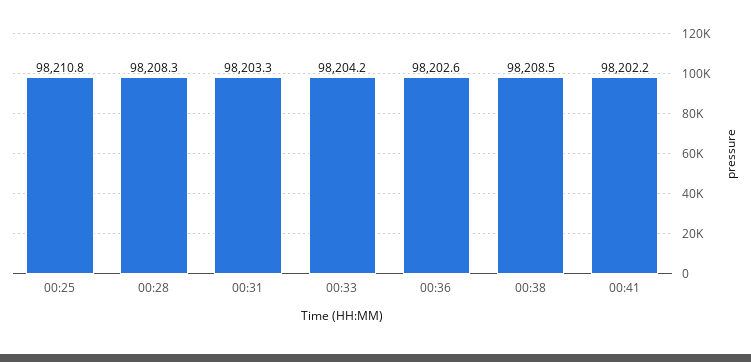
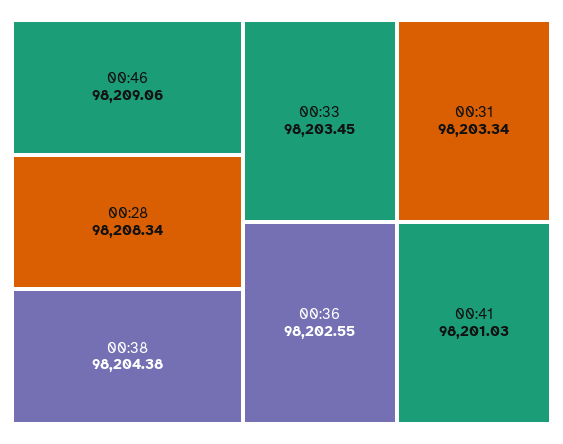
00:25: 98210.8 -> none
00:33: 98204.2 -> 98203.45
00:38: 98208.5 -> 98204.38
00:41: 98202.2 -> 98201.03
00:46: none -> 98209.06

